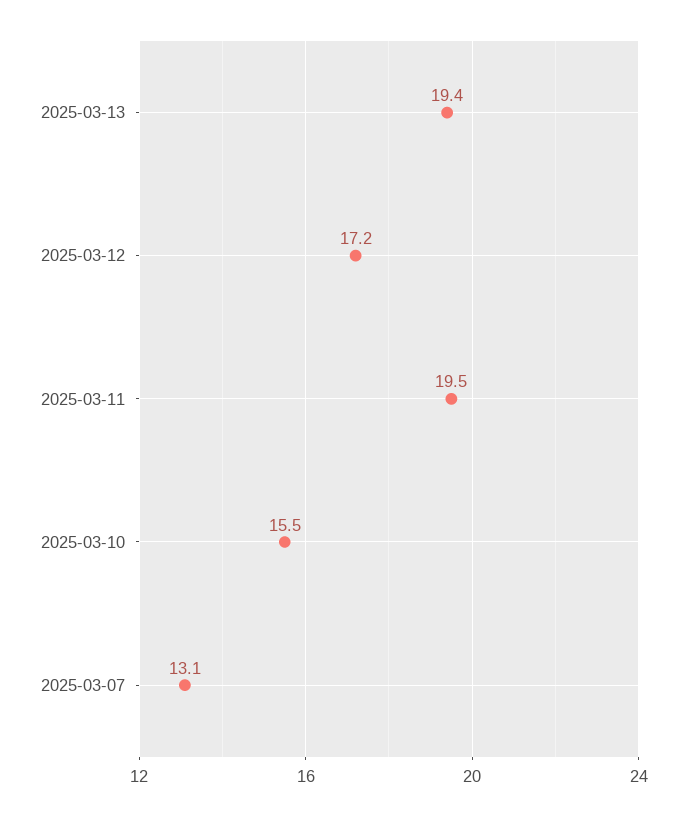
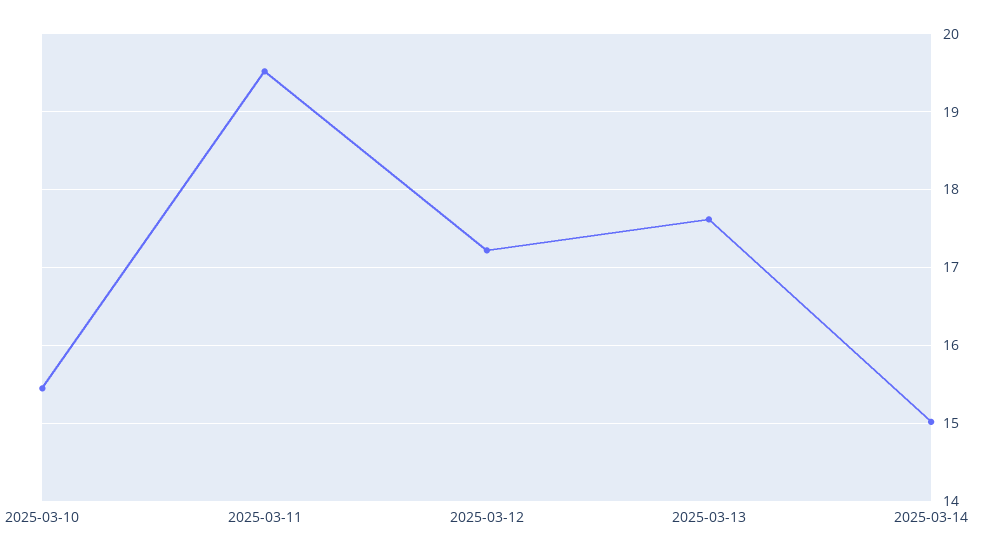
2025-03-13: 19.4 -> 17.6
2025-03-07: 13.1 -> none
2025-03-14: none -> 15

